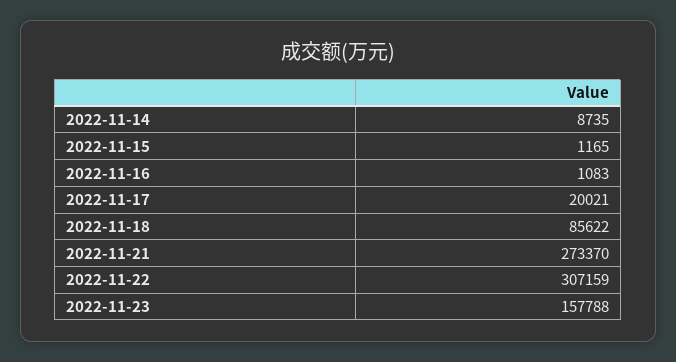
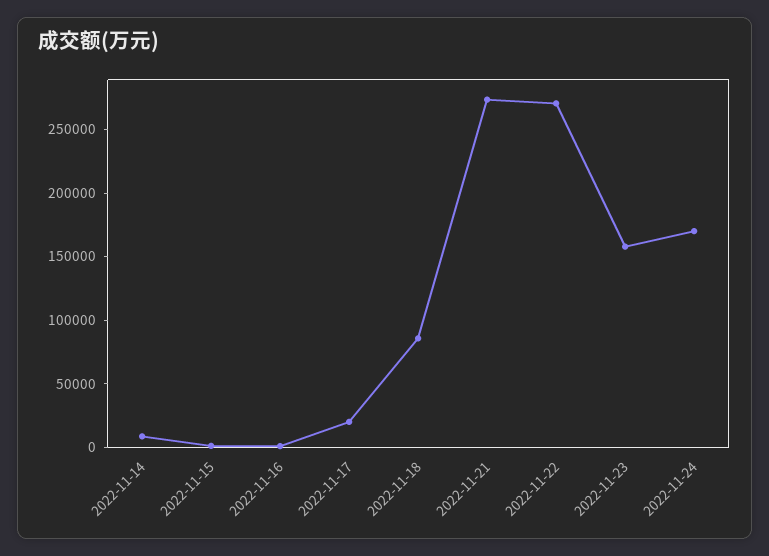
2022-11-22: 307159 -> 270000
2022-11-24: none -> 170000

